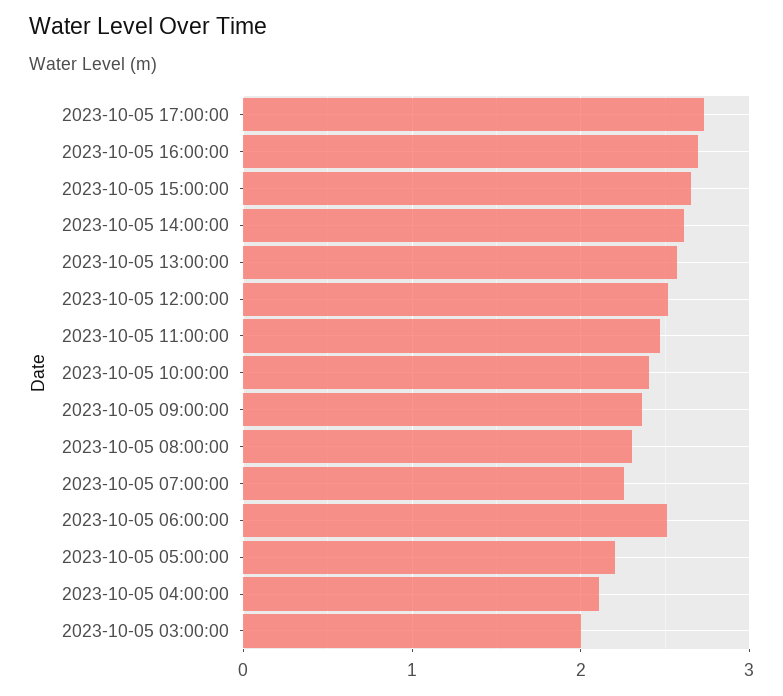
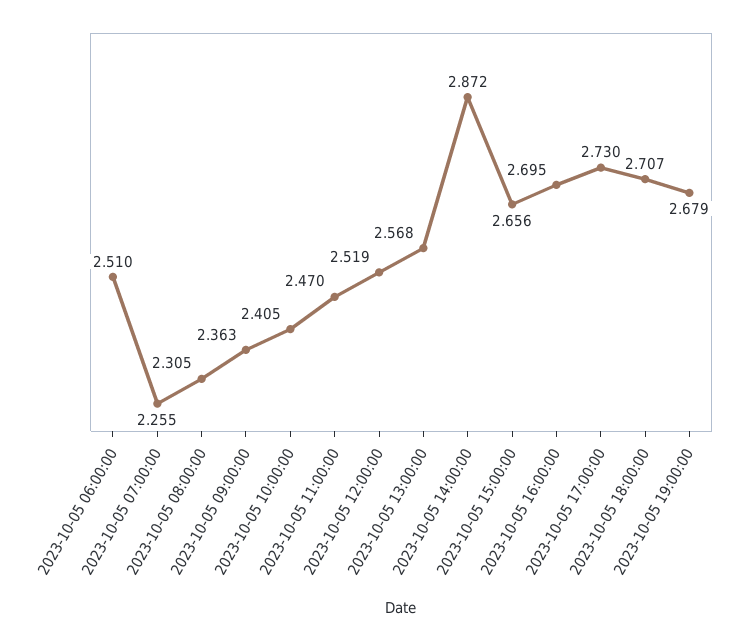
2023-10-05 14:00:00: 2.6 -> 2.872
2023-10-05 05:00:00: 2.2 -> none
2023-10-05 04:00:00: 2.1 -> none
2023-10-05 03:00:00: 2 -> none
2023-10-05 18:00:00: none -> 2.707
2023-10-05 19:00:00: none -> 2.679

